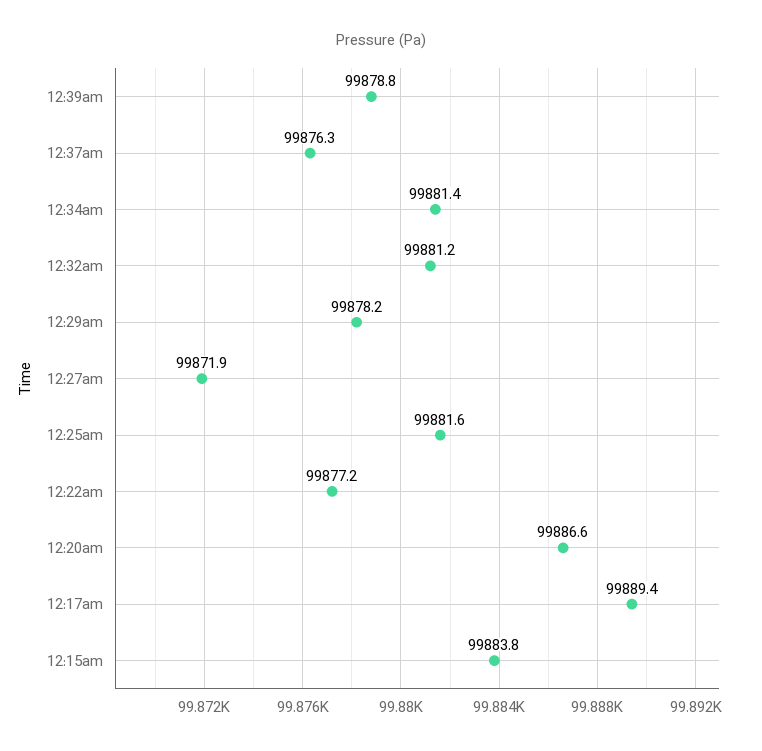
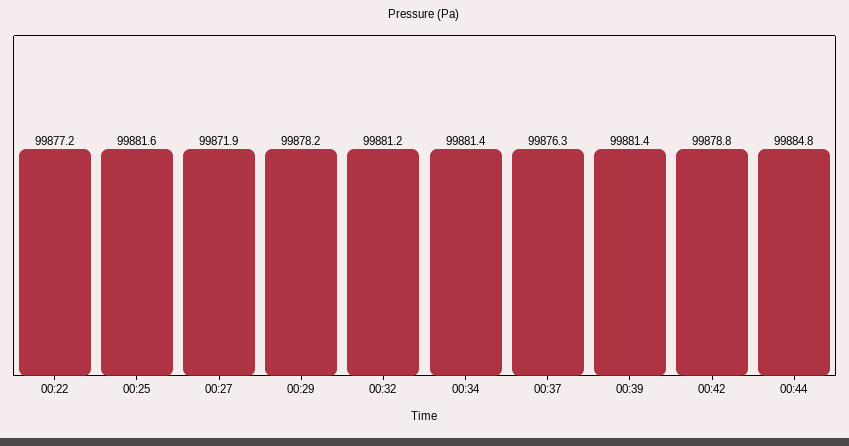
12:39am: 99878.8 -> 99881.4
12:20am: 99886.6 -> none
12:17am: 99889.4 -> none
12:15am: 99883.8 -> none
00:42: none -> 99878.8
00:44: none -> 99884.8

